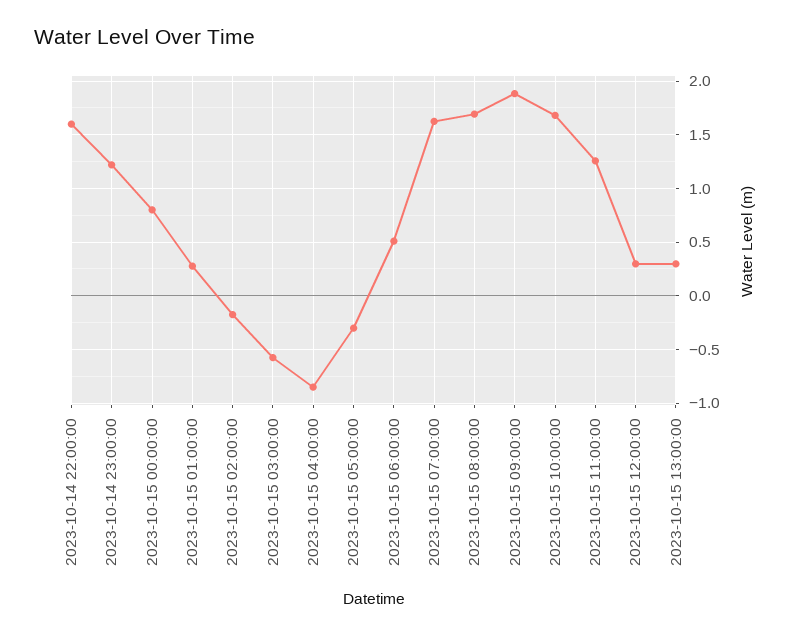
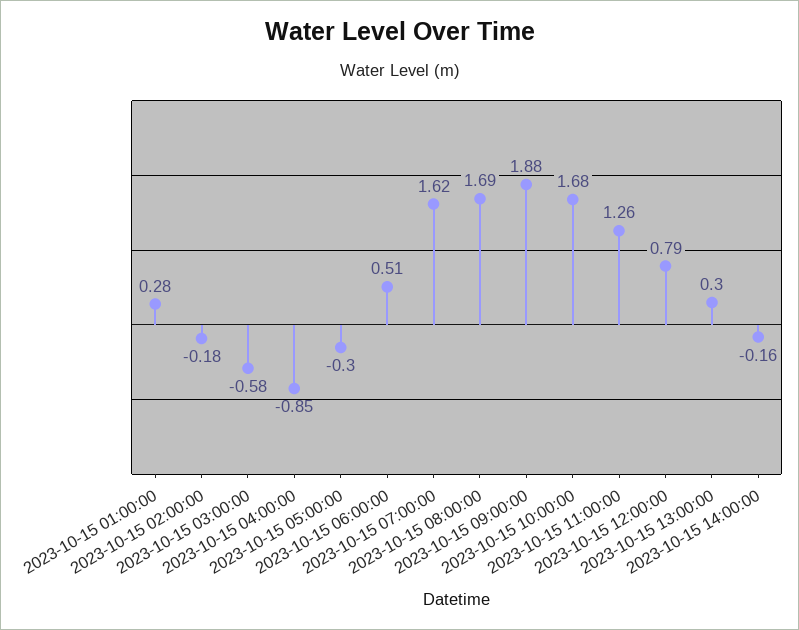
2023-10-14 22:00:00: 1.6 -> none
2023-10-14 23:00:00: 1.2 -> none
2023-10-15 00:00:00: 0.8 -> none
2023-10-15 12:00:00: 0.3 -> 0.79
2023-10-15 14:00:00: none -> -0.16

